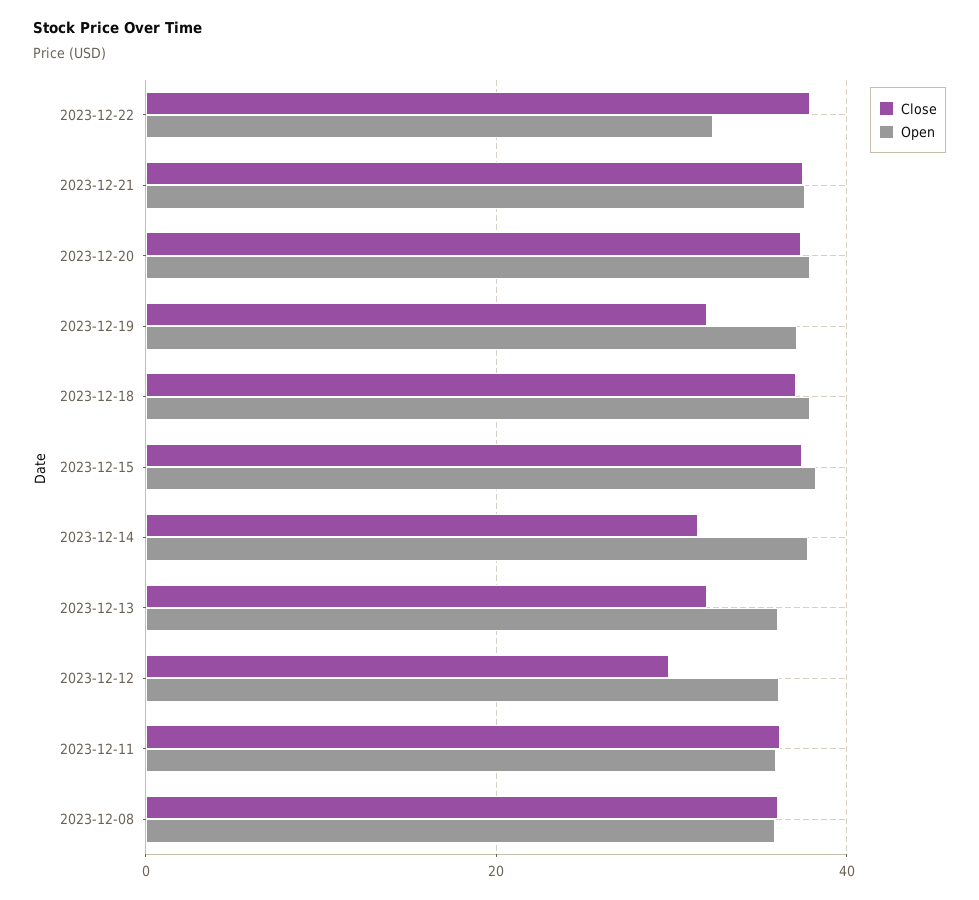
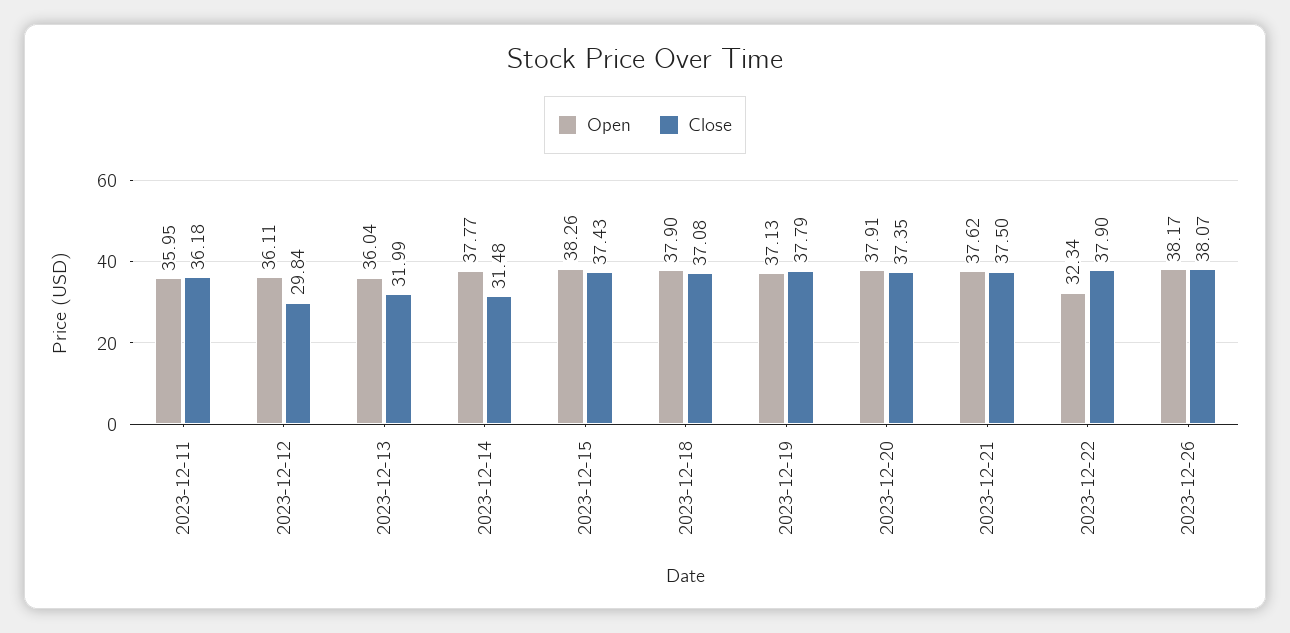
Close, 2023-12-19: 32 -> 37.79
Close, 2023-12-08: 36 -> none
Open, 2023-12-08: 36 -> none
Open, 2023-12-26: none -> 38.17
Close, 2023-12-26: none -> 38.07

